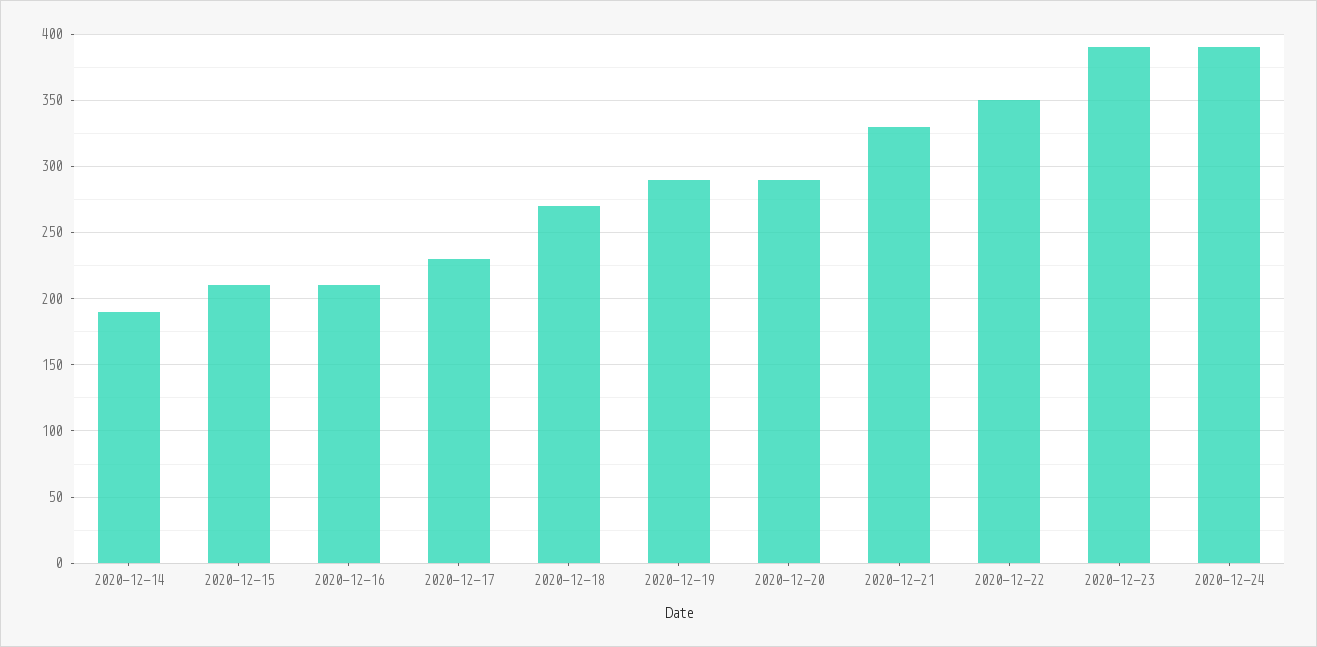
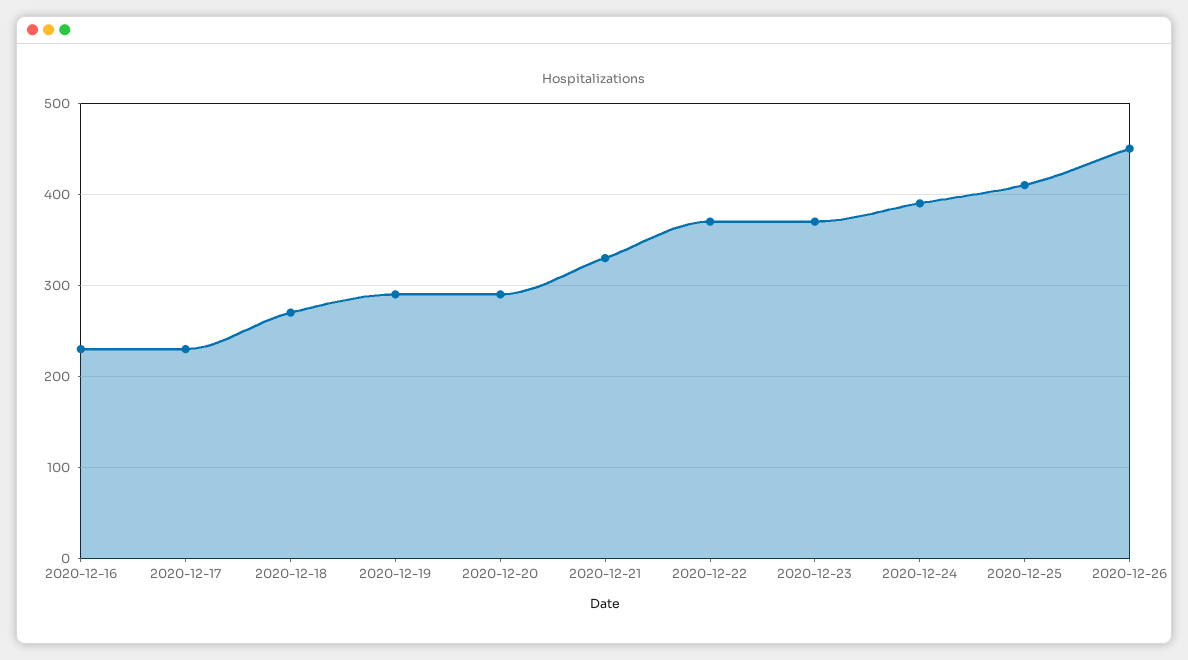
2020-12-14: 190 -> none
2020-12-15: 210 -> none
2020-12-16: 210 -> 230
2020-12-22: 350 -> 370
2020-12-23: 390 -> 370
2020-12-25: none -> 410
2020-12-26: none -> 450

